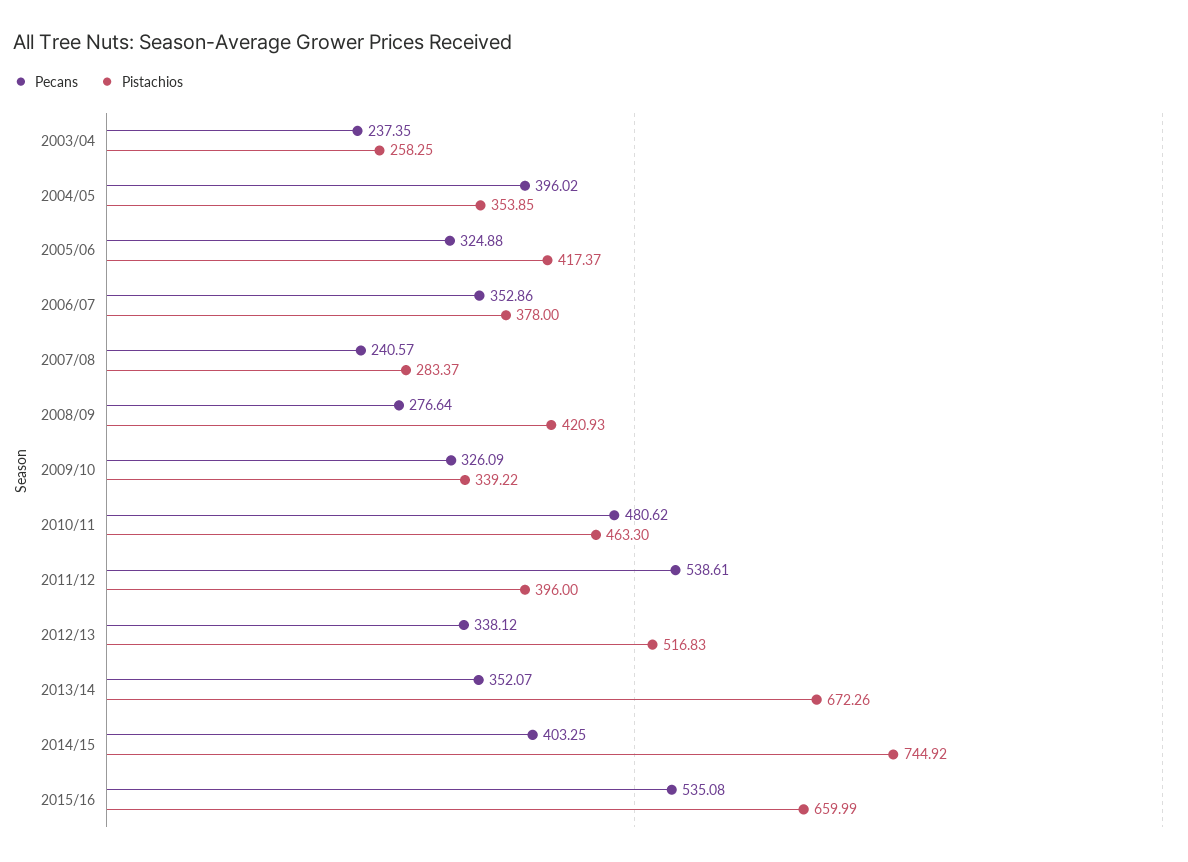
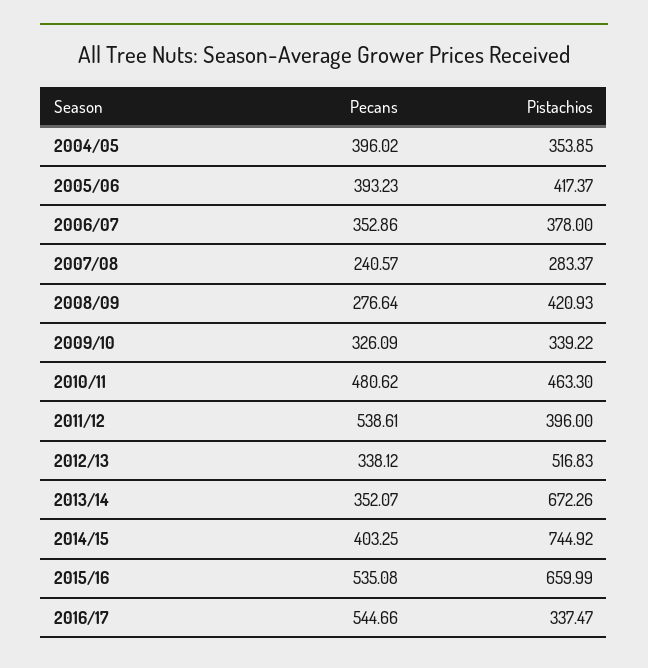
Pecans, 2003/04: 237.35 -> none
Pistachios, 2003/04: 258.25 -> none
Pecans, 2005/06: 324.88 -> 393.23
Pecans, 2016/17: none -> 544.66
Pistachios, 2016/17: none -> 337.47

